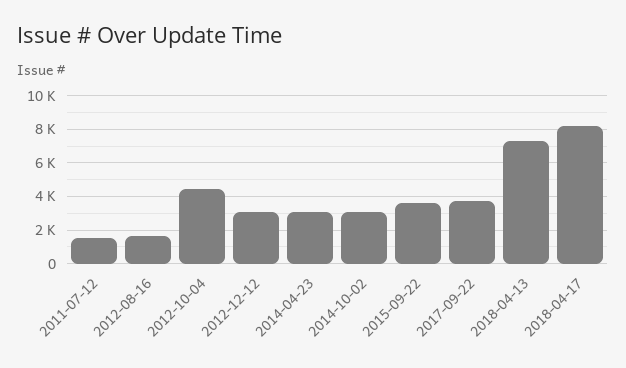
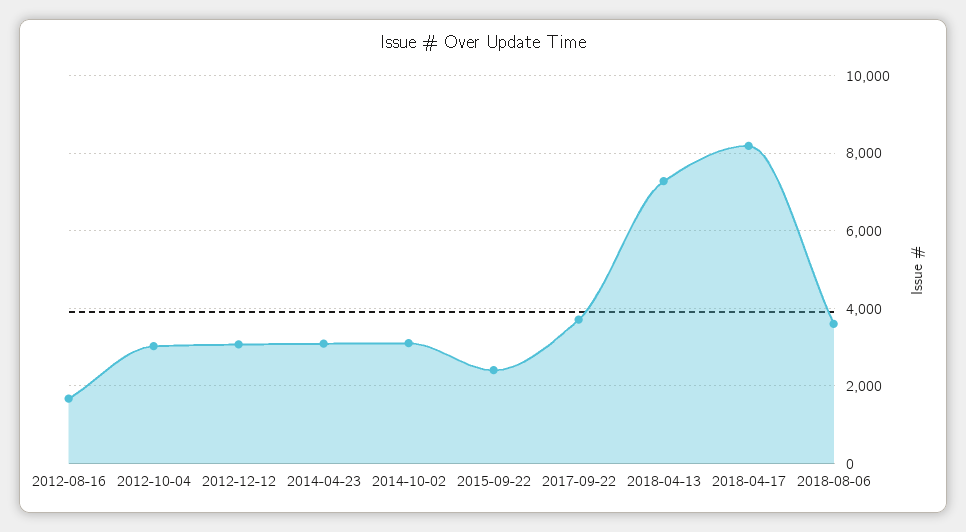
2011-07-12: 1500 -> none
2012-10-04: 4500 -> 3000
2015-09-22: 3500 -> 2400
2018-08-06: none -> 3600

